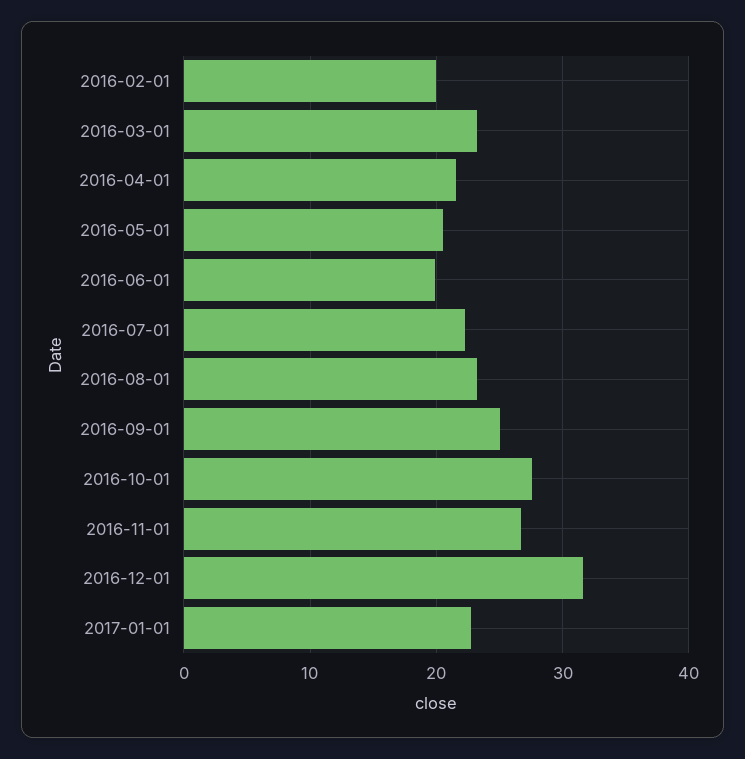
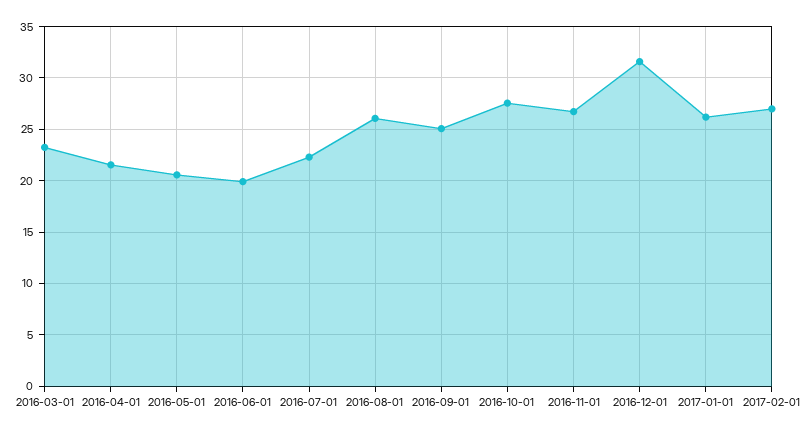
2016-02-01: 20 -> none
2016-08-01: 23 -> 26
2017-01-01: 23 -> 26
2017-02-01: none -> 27

